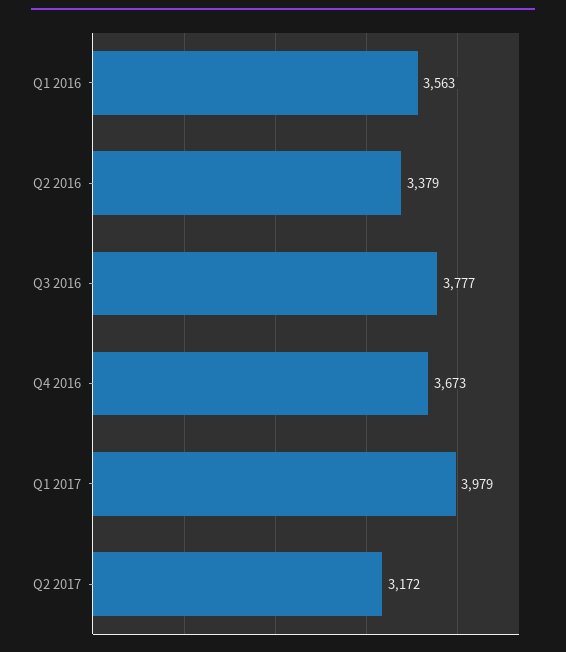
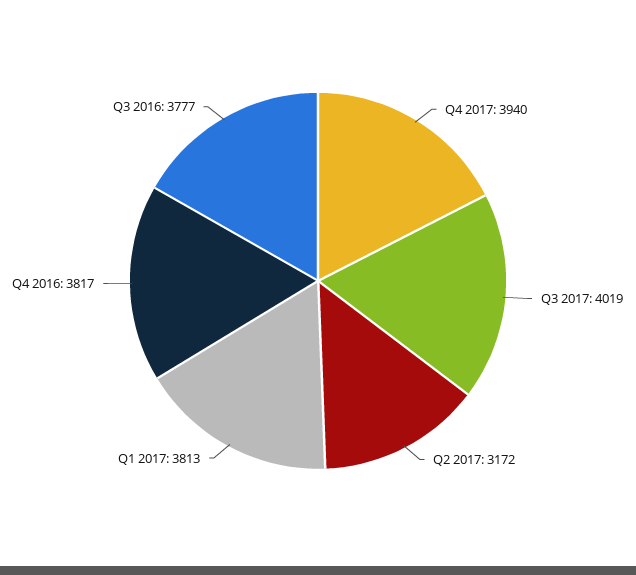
Q1 2016: 3563 -> none
Q2 2016: 3379 -> none
Q4 2016: 3673 -> 3817
Q1 2017: 3979 -> 3813
Q4 2017: none -> 3940
Q3 2017: none -> 4019

